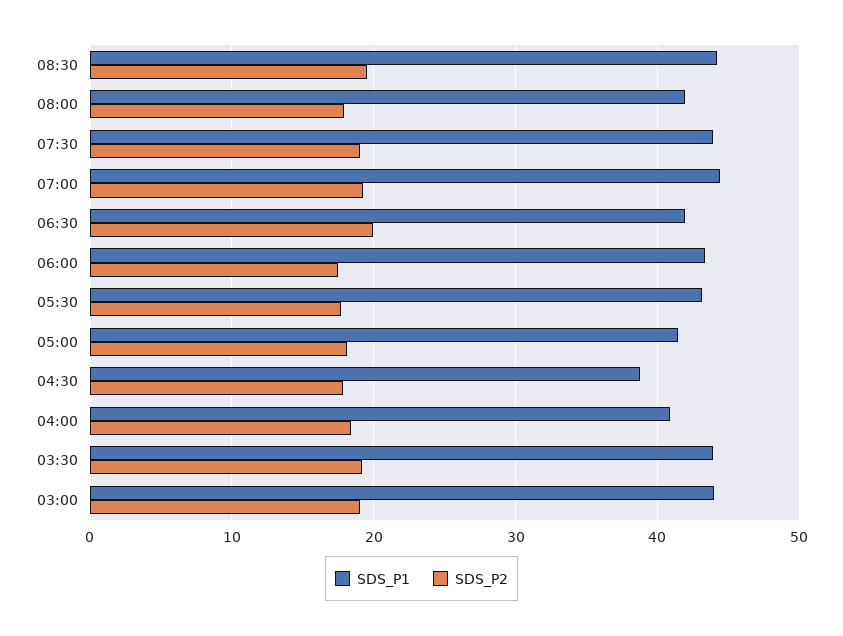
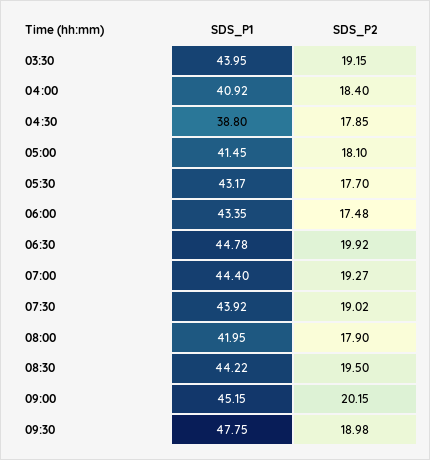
SDS_P1, 06:30: 42 -> 44.78
SDS_P1, 03:00: 44 -> none
SDS_P2, 03:00: 19 -> none
SDS_P1, 09:00: none -> 45.15
SDS_P2, 09:00: none -> 20.15
SDS_P1, 09:30: none -> 47.75
SDS_P2, 09:30: none -> 18.98

